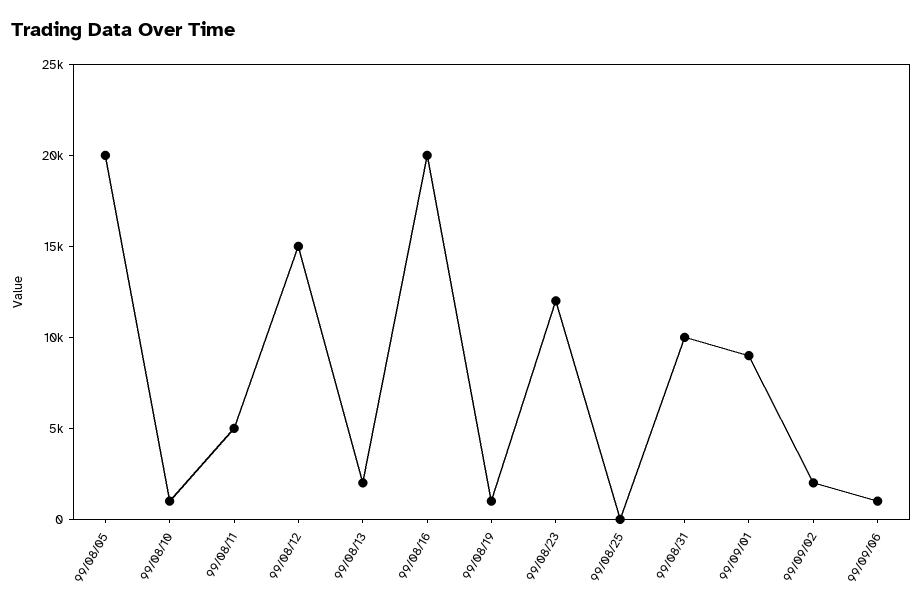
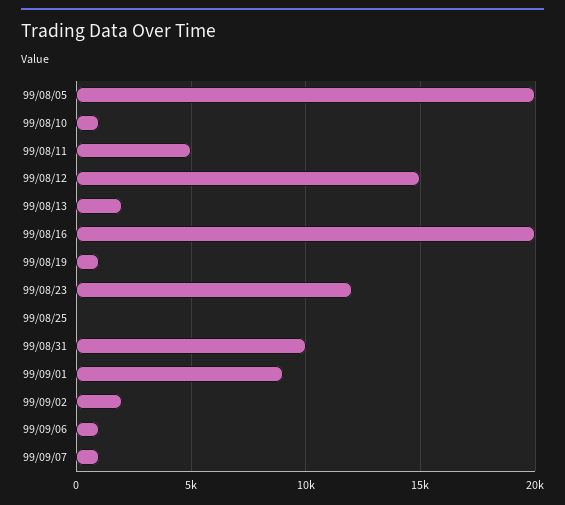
99/09/07: none -> 1000

